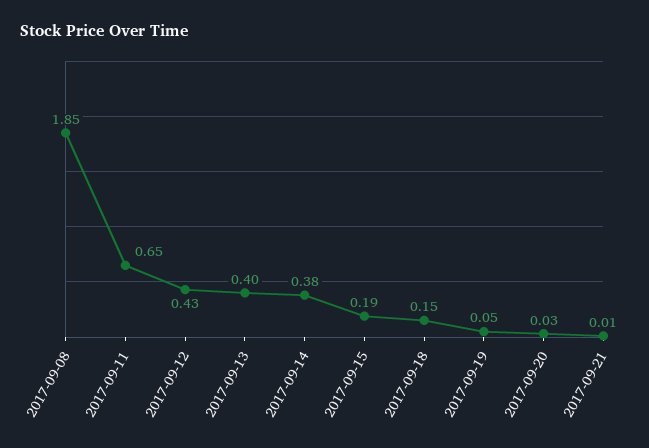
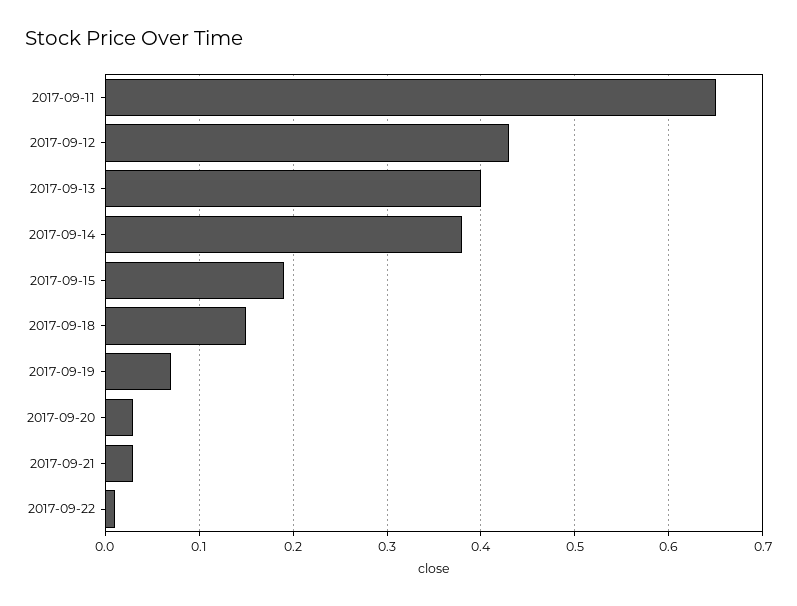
2017-09-08: 1.85 -> none
2017-09-19: 0.05 -> 0.07
2017-09-21: 0.01 -> 0.03
2017-09-22: none -> 0.01

